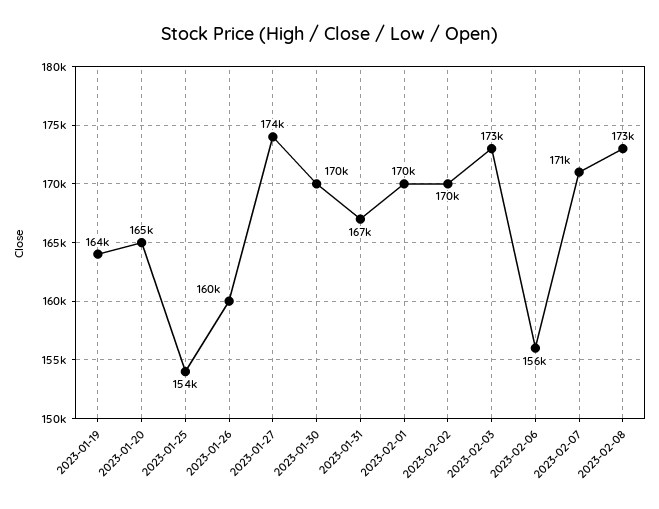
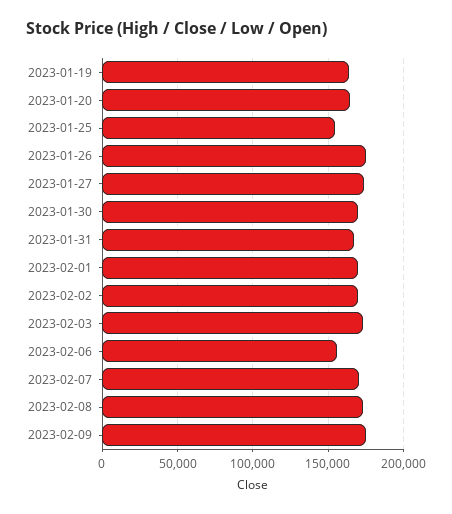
2023-01-26: 160000 -> 175000
2023-02-09: none -> 175000

